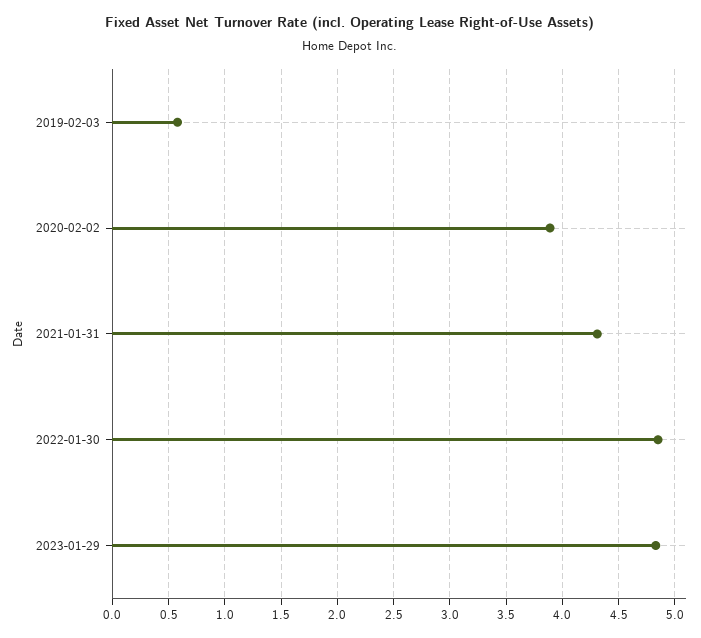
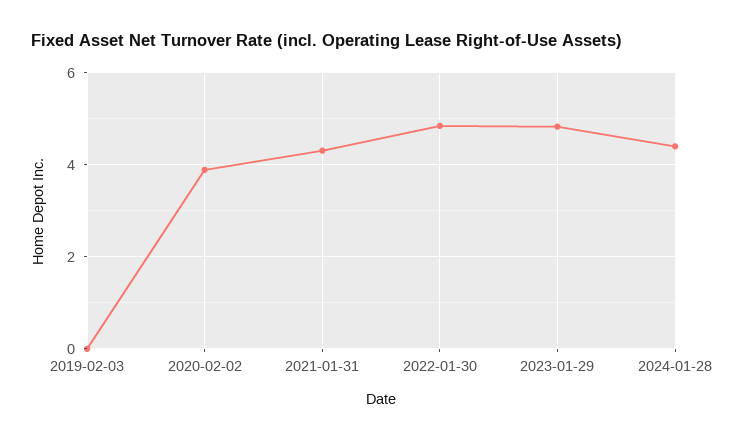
2019-02-03: 0.6 -> 0
2024-01-28: none -> 4.4

